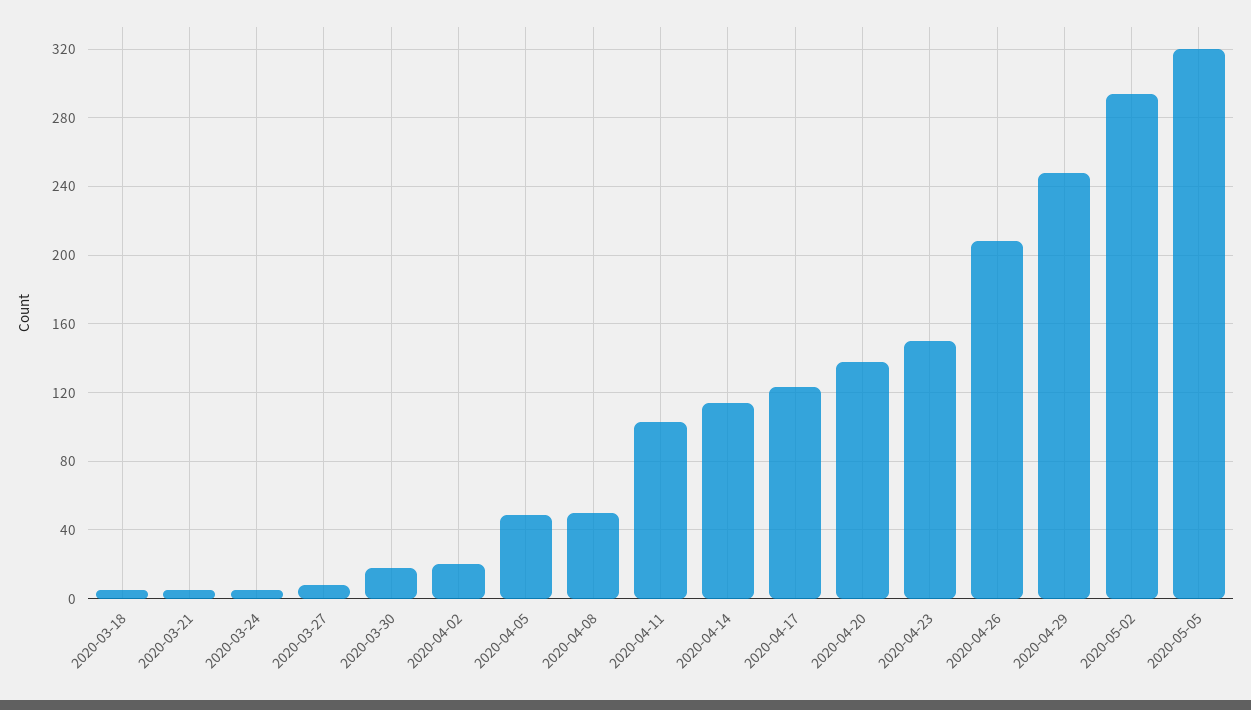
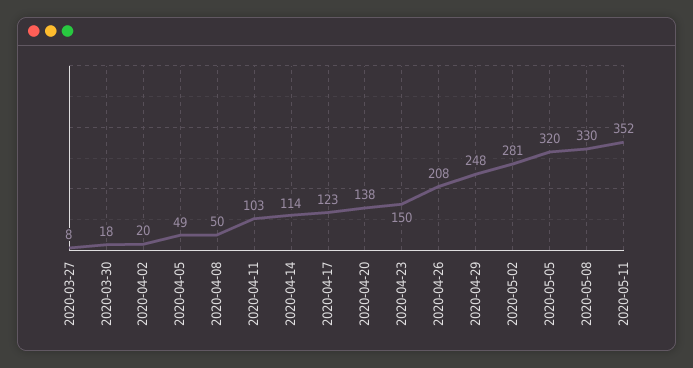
2020-03-18: 5 -> none
2020-03-21: 5 -> none
2020-03-24: 5 -> none
2020-05-02: 295 -> 281
2020-05-08: none -> 330
2020-05-11: none -> 352

